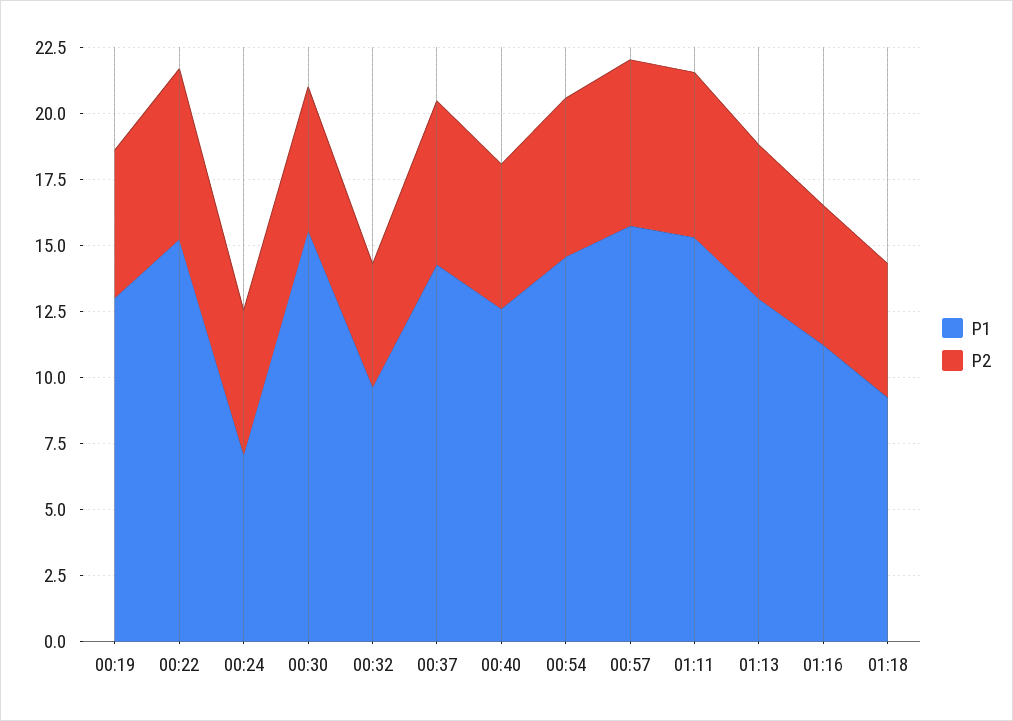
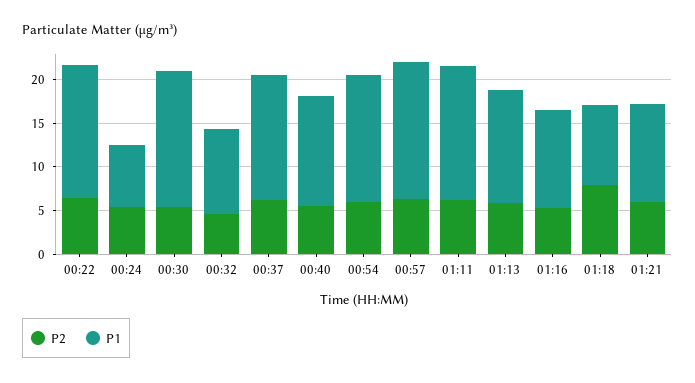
P1, 00:19: 13 -> none
P2, 00:19: 5.5 -> none
P2, 01:18: 5 -> 8
P2, 01:21: none -> 6
P1, 01:21: none -> 11

